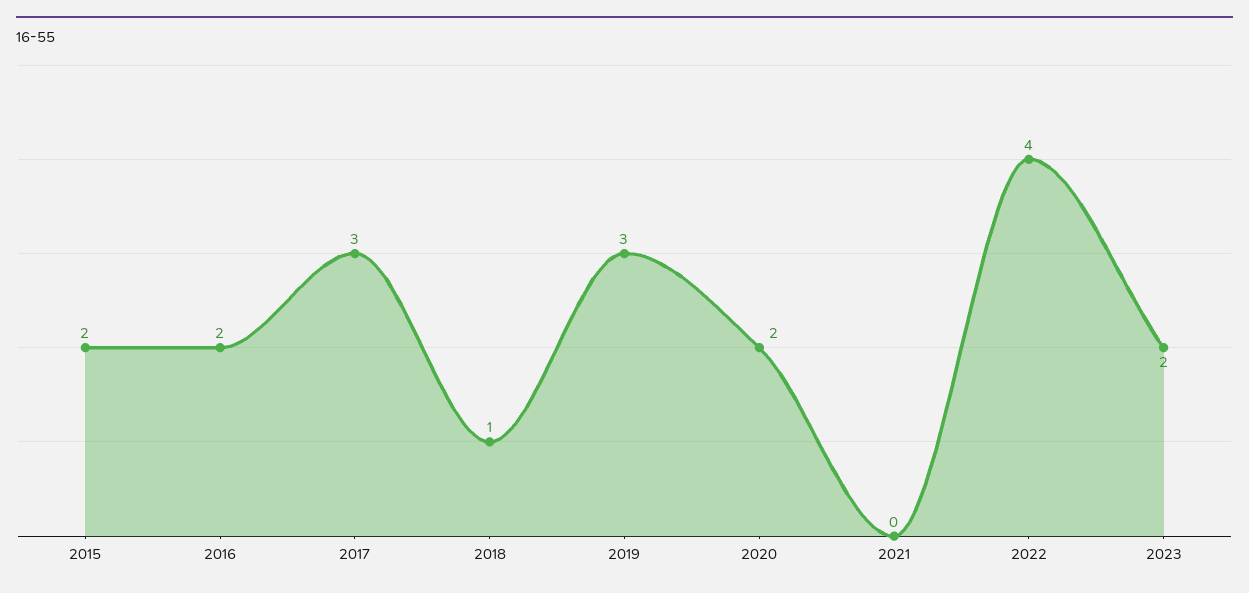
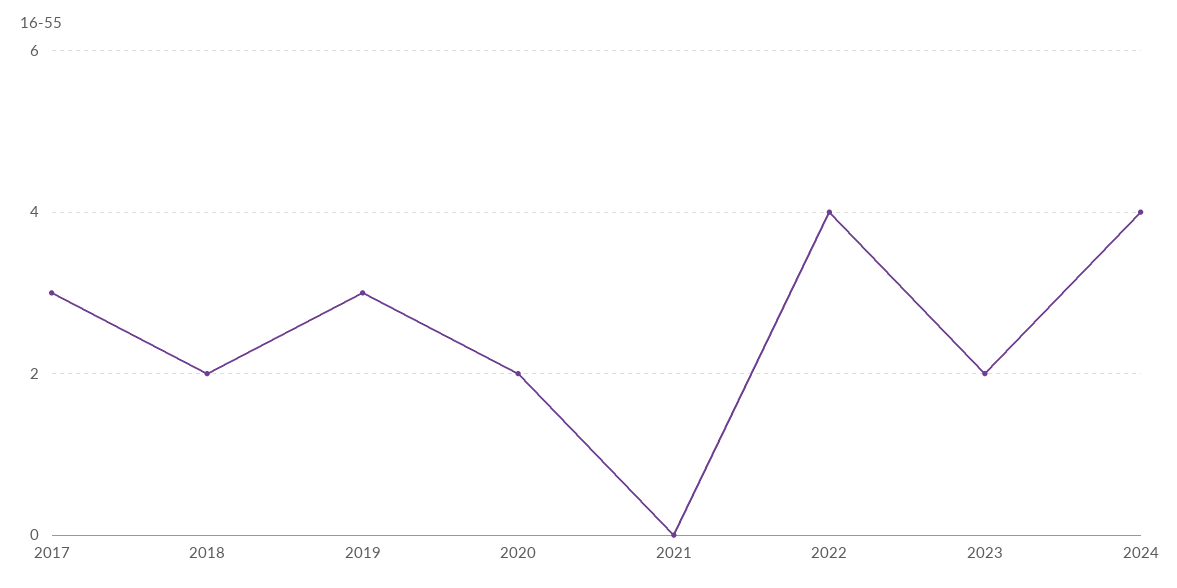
2015: 2 -> none
2016: 2 -> none
2018: 1 -> 2
2024: none -> 4

